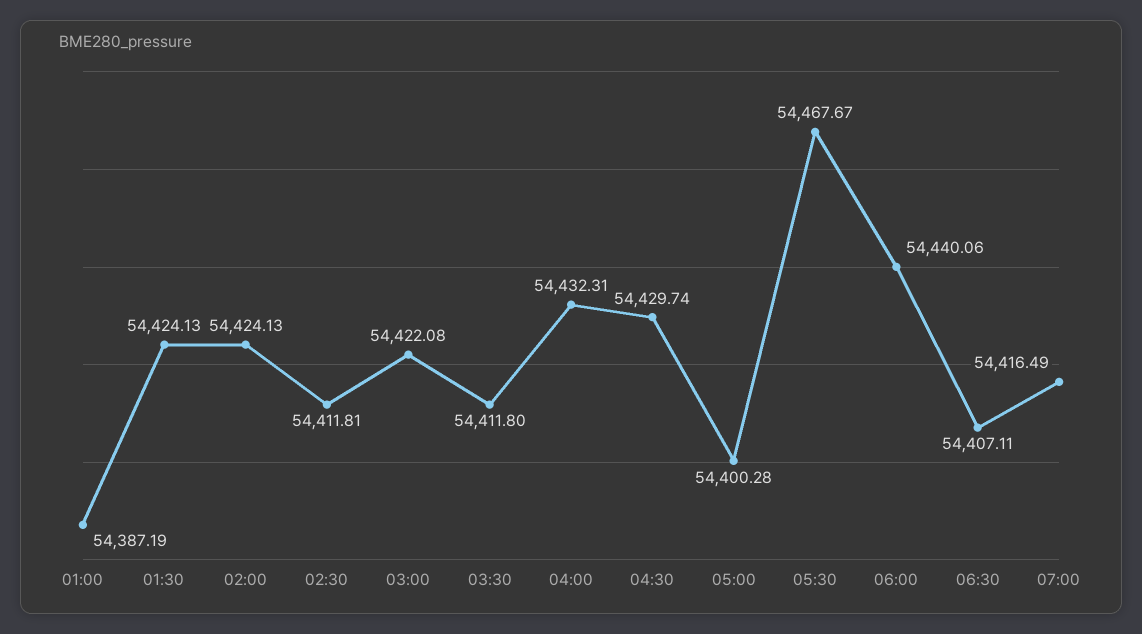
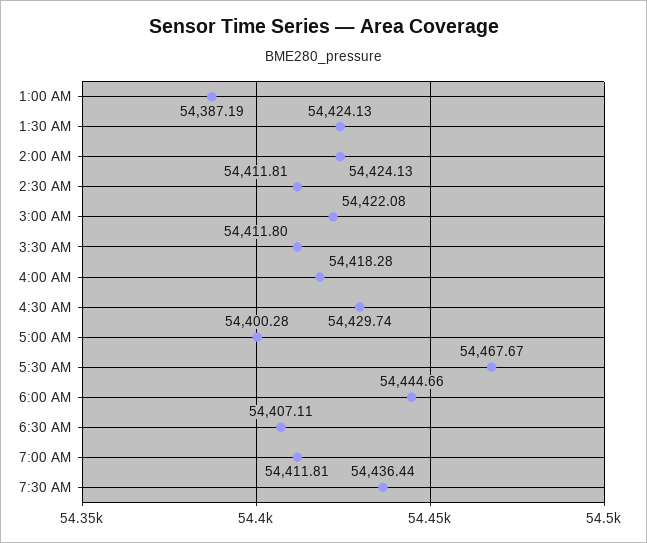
04:00: 54432.31 -> 54418.28
06:00: 54440.06 -> 54444.66
07:00: 54416.49 -> 54411.81
7:30 AM: none -> 54436.44

